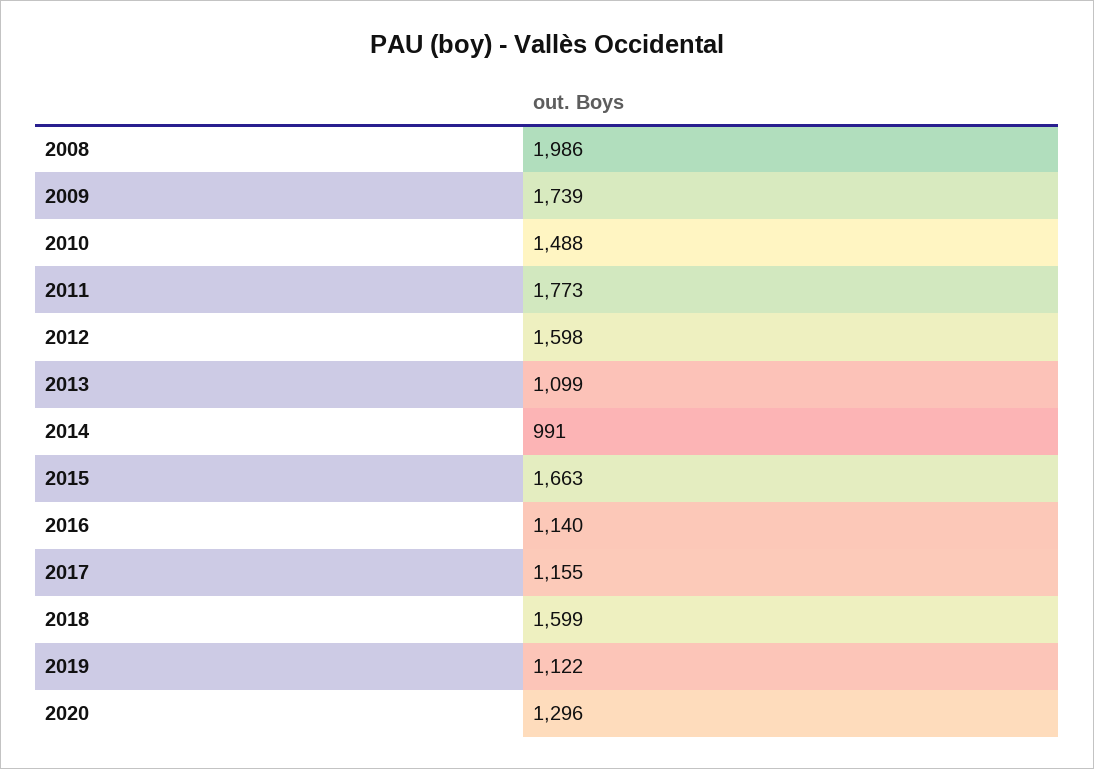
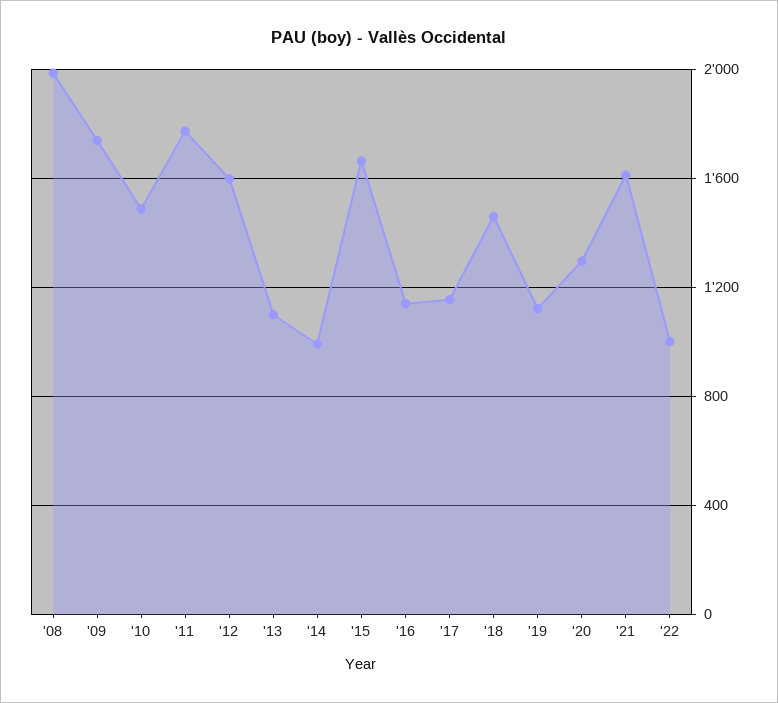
2018: 1599 -> 1450
'21: none -> 1600
'22: none -> 1000

